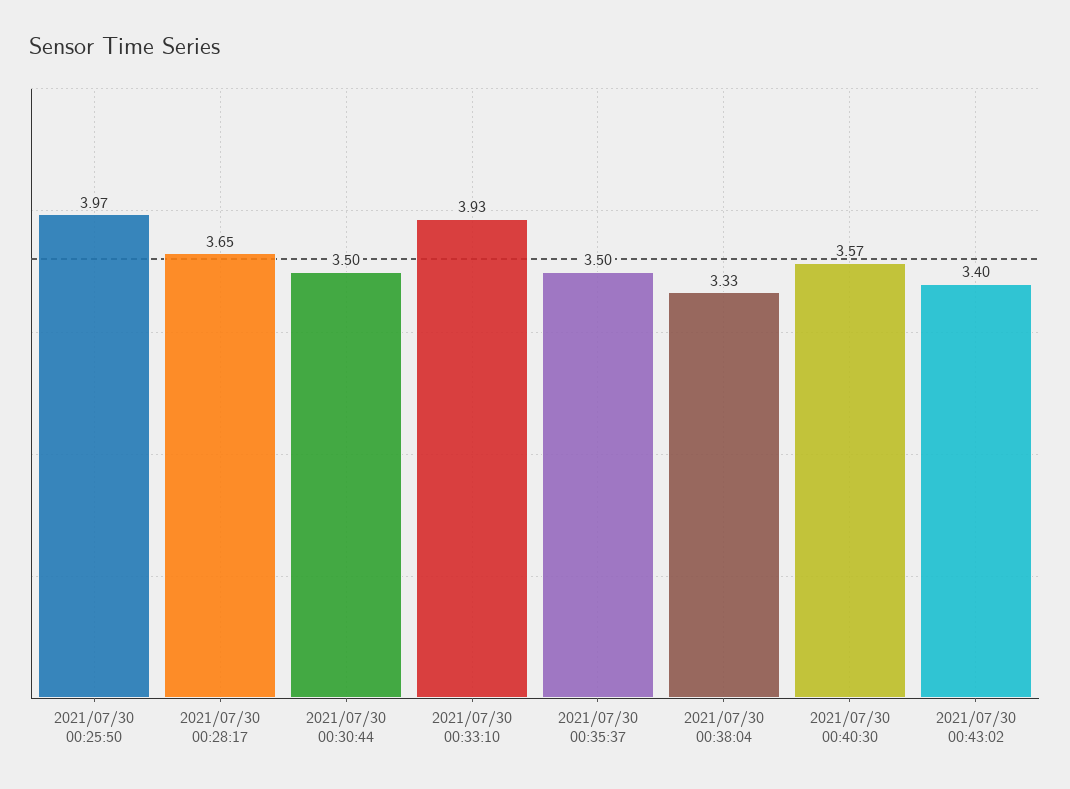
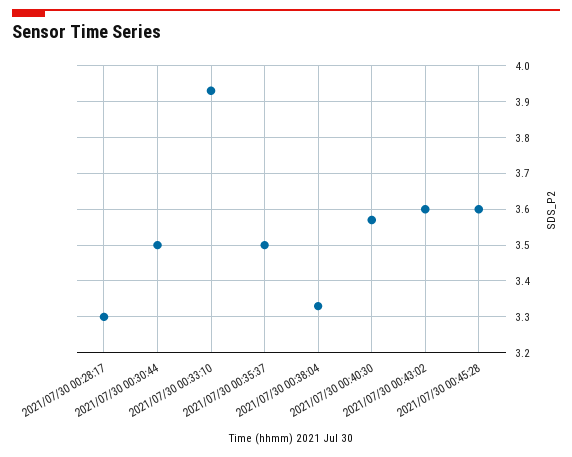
2021/07/30 00:25:50: 3.97 -> none
2021/07/30 00:28:17: 3.65 -> 3.3
2021/07/30 00:43:02: 3.4 -> 3.6
2021/07/30 00:45:28: none -> 3.6

